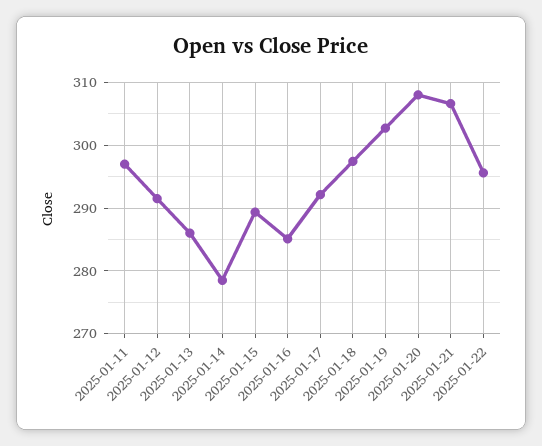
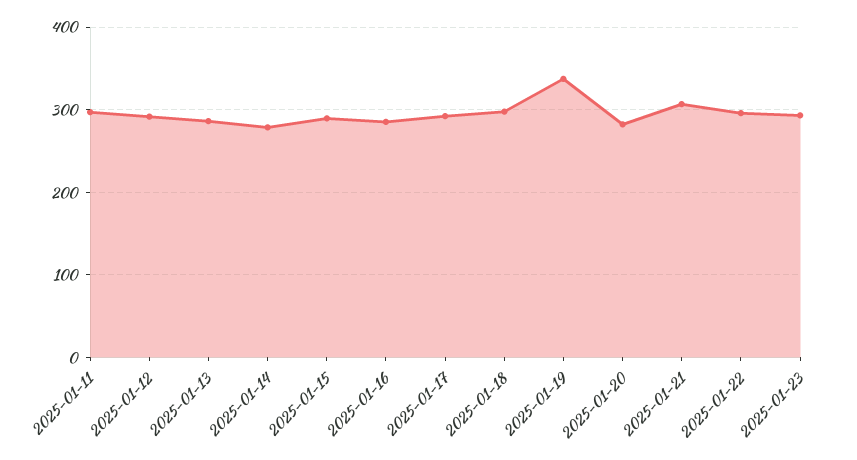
2025-01-19: 303 -> 340
2025-01-20: 308 -> 280
2025-01-23: none -> 290

